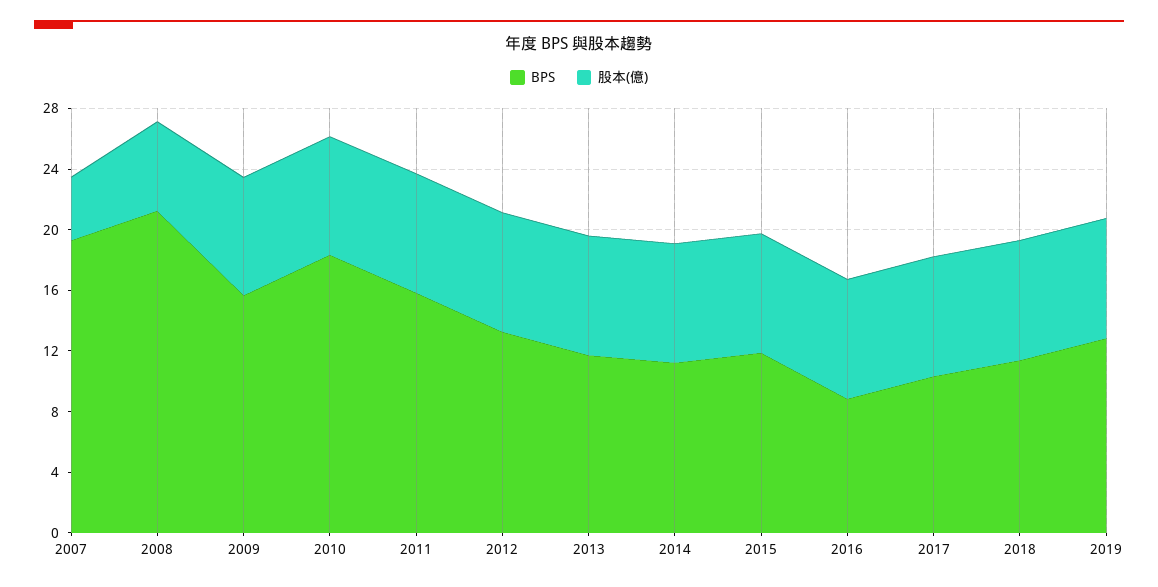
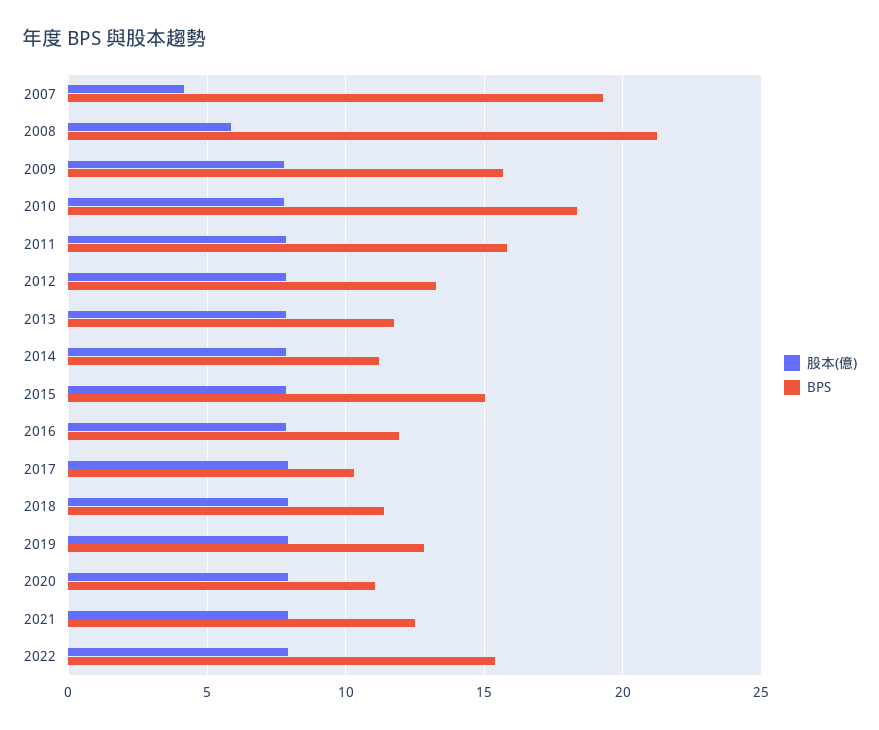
BPS, 2015: 12 -> 15
BPS, 2016: 9 -> 12
股本(億), 2020: none -> 8
BPS, 2020: none -> 11
股本(億), 2021: none -> 8
BPS, 2021: none -> 12.5
股本(億), 2022: none -> 8
BPS, 2022: none -> 15.5

